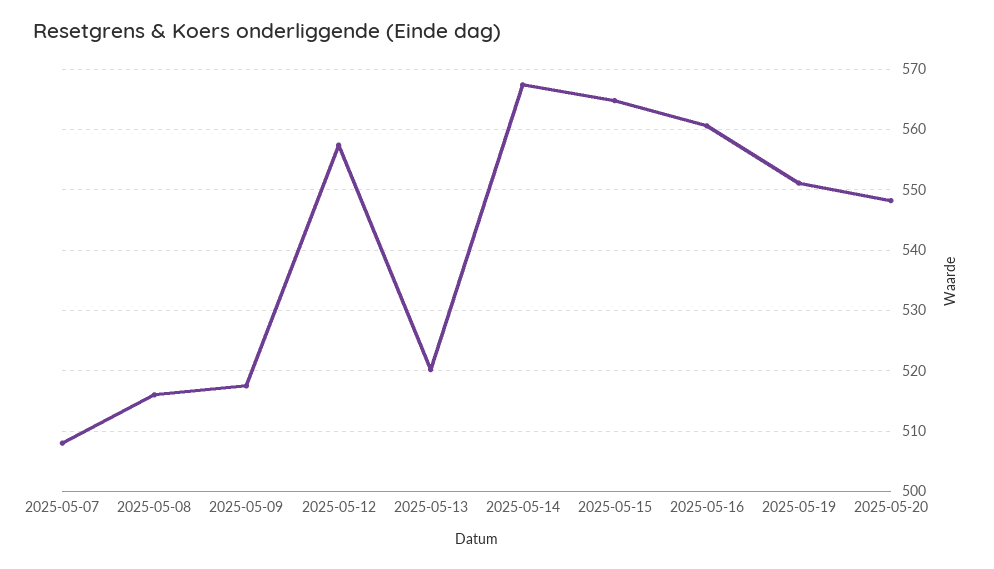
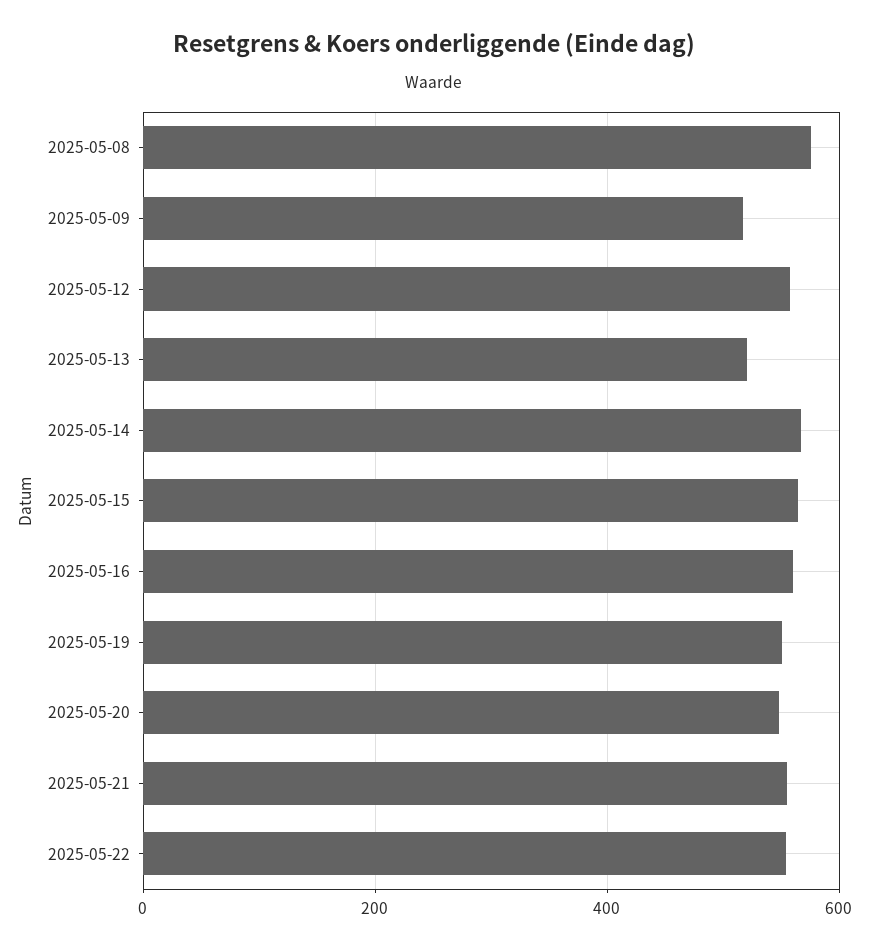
2025-05-07: 508 -> none
2025-05-08: 516 -> 580
2025-05-21: none -> 560
2025-05-22: none -> 560

